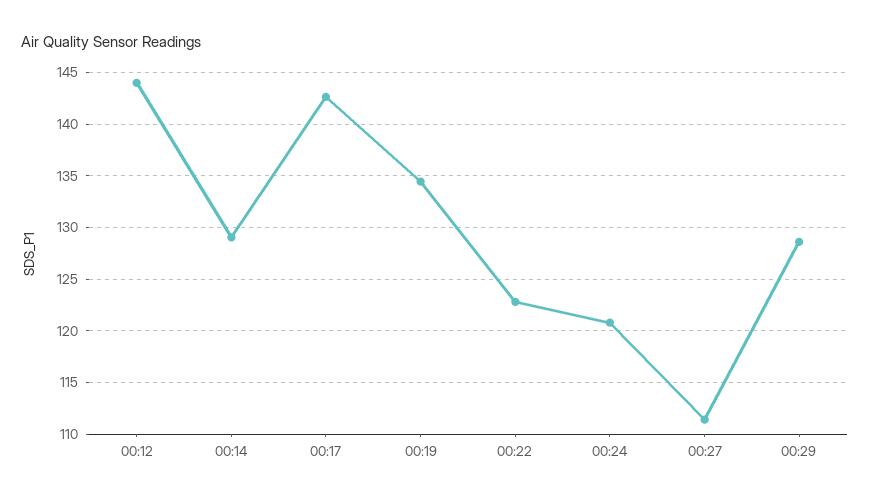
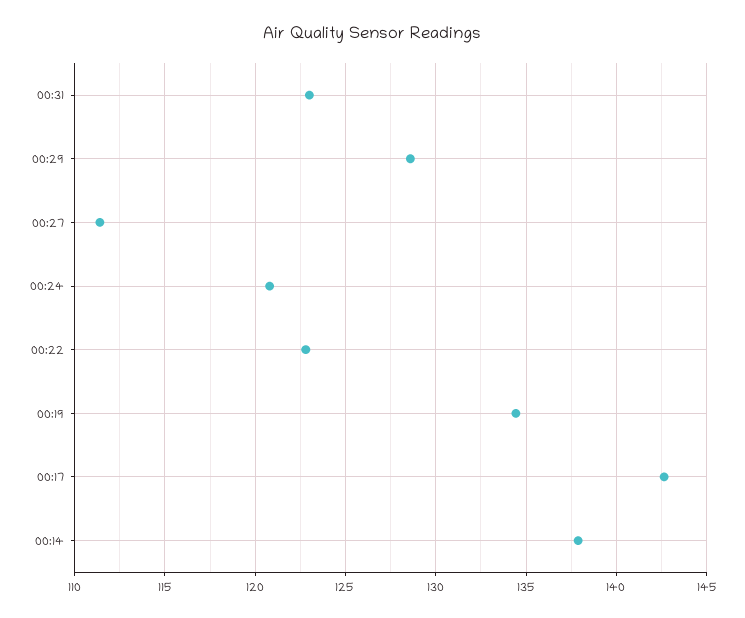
00:12: 144 -> none
00:14: 129 -> 138
00:31: none -> 123

